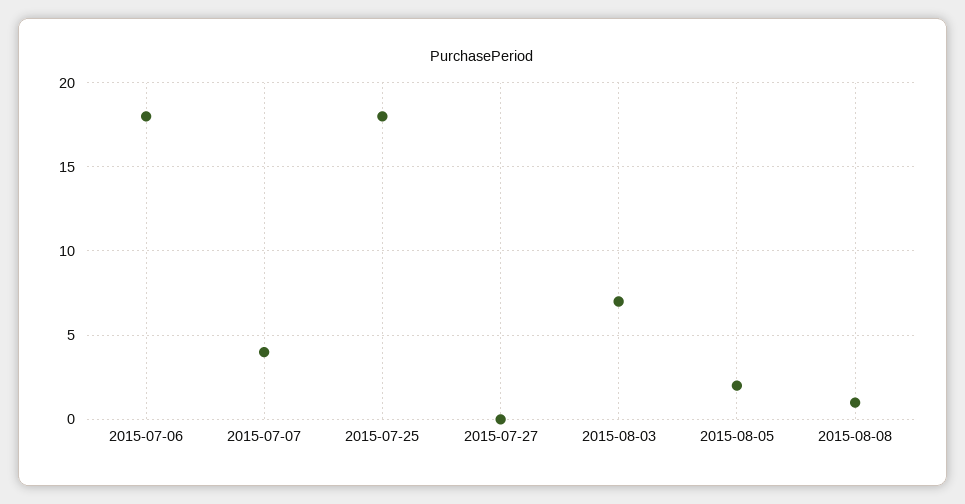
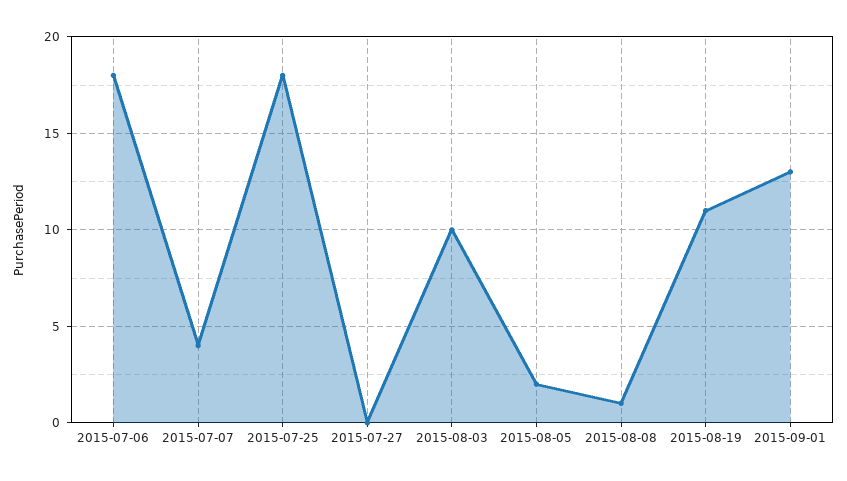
2015-08-03: 7 -> 10
2015-08-19: none -> 11
2015-09-01: none -> 13

